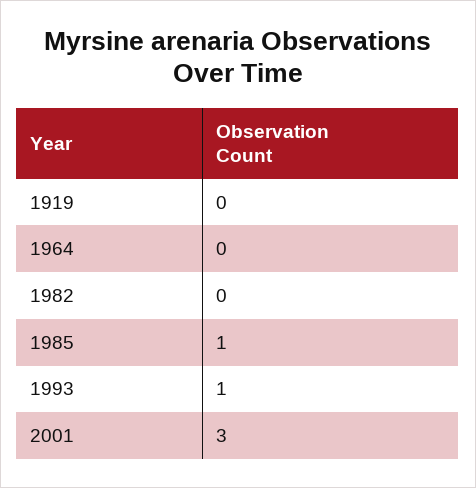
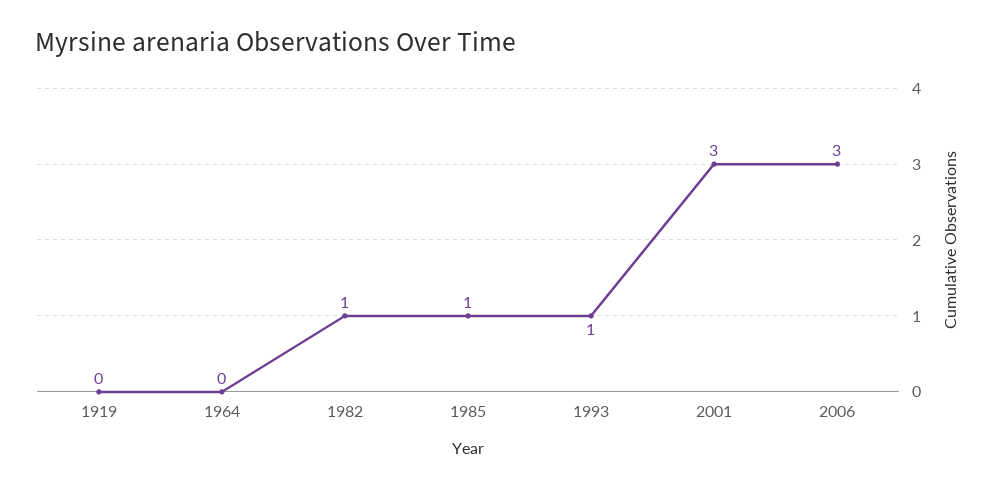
1982: 0 -> 1
2006: none -> 3

